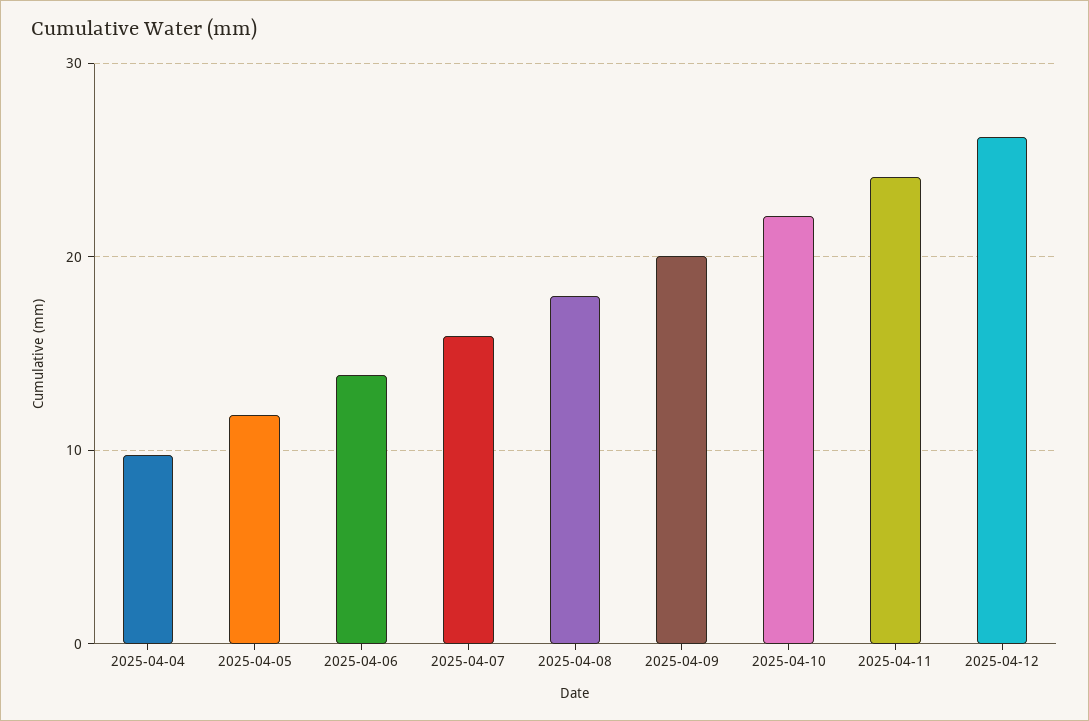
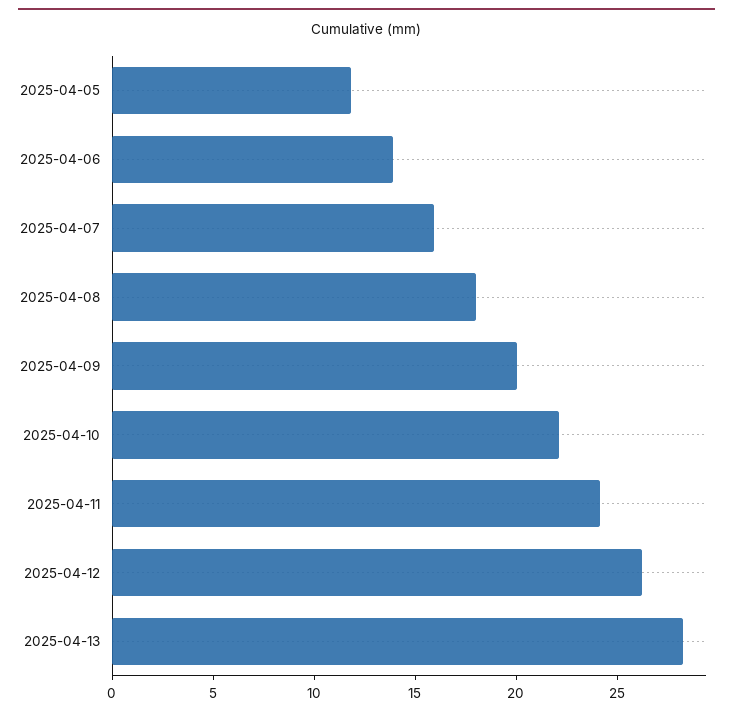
2025-04-04: 10 -> none
2025-04-13: none -> 28

